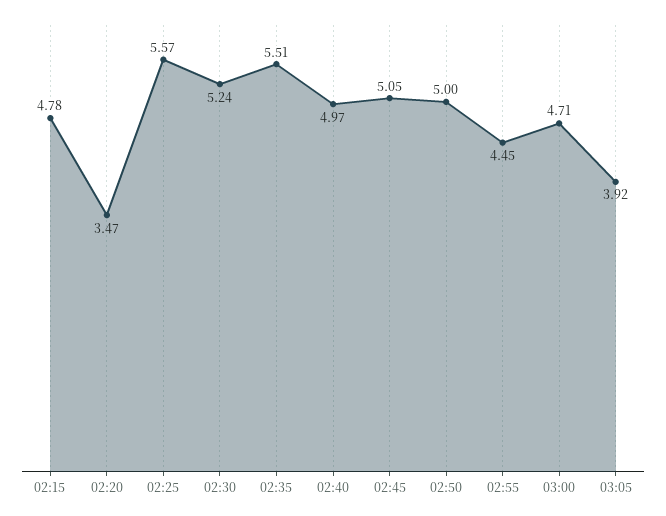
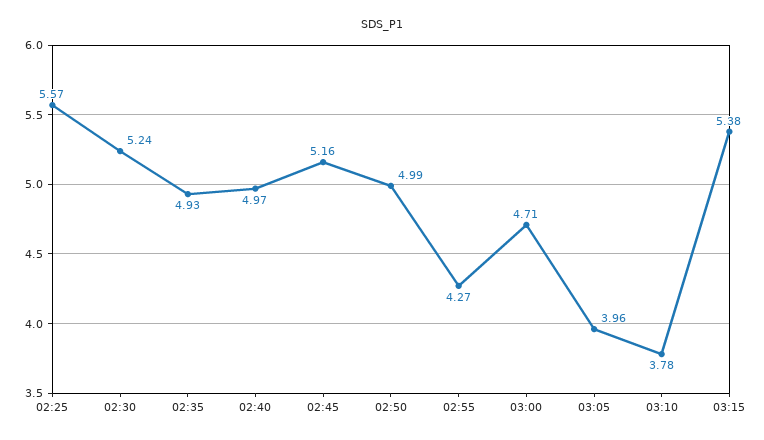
02:15: 4.78 -> none
02:20: 3.47 -> none
02:35: 5.51 -> 4.93
02:45: 5.05 -> 5.16
02:50: 5 -> 4.99
02:55: 4.45 -> 4.27
03:05: 3.92 -> 3.96
03:10: none -> 3.78
03:15: none -> 5.38

